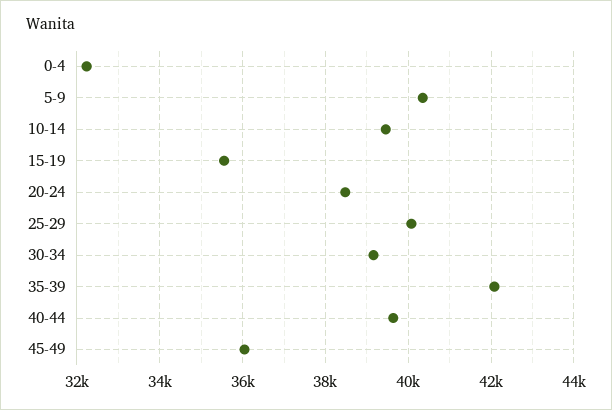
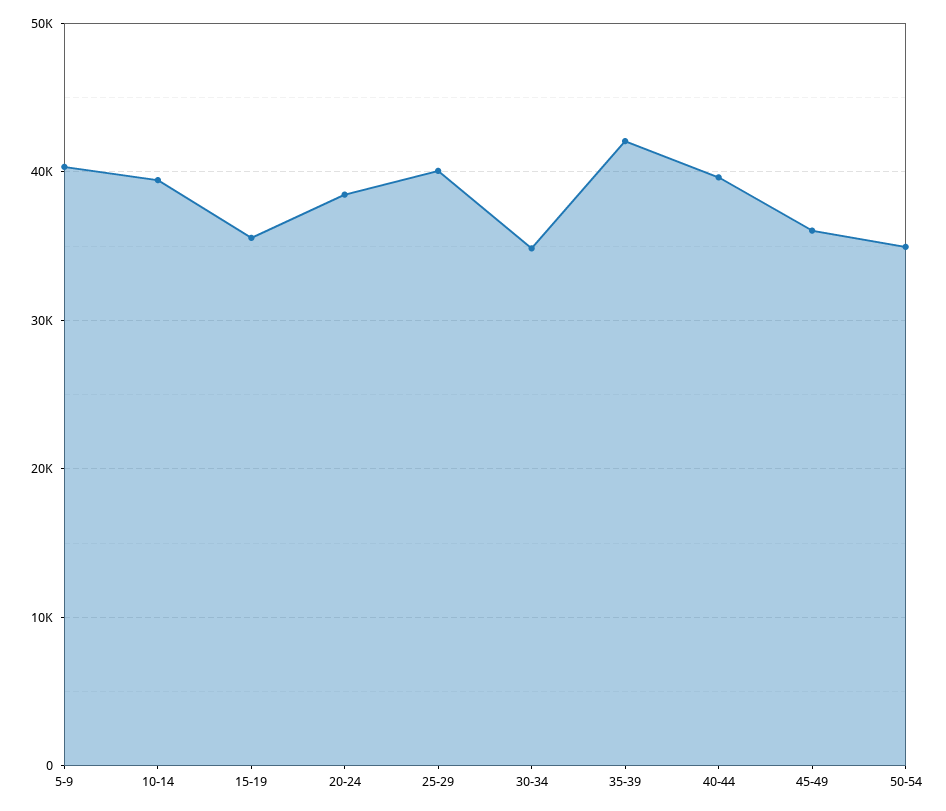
0-4: 32200 -> none
30-34: 39200 -> 35000
50-54: none -> 35000

